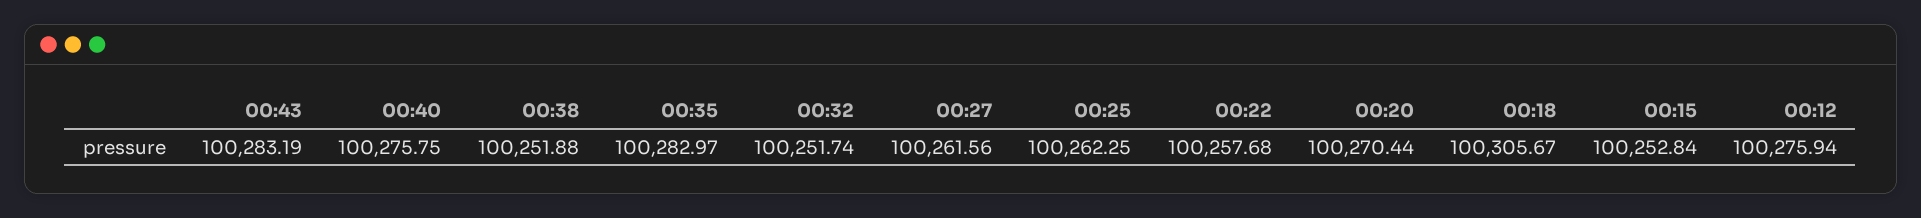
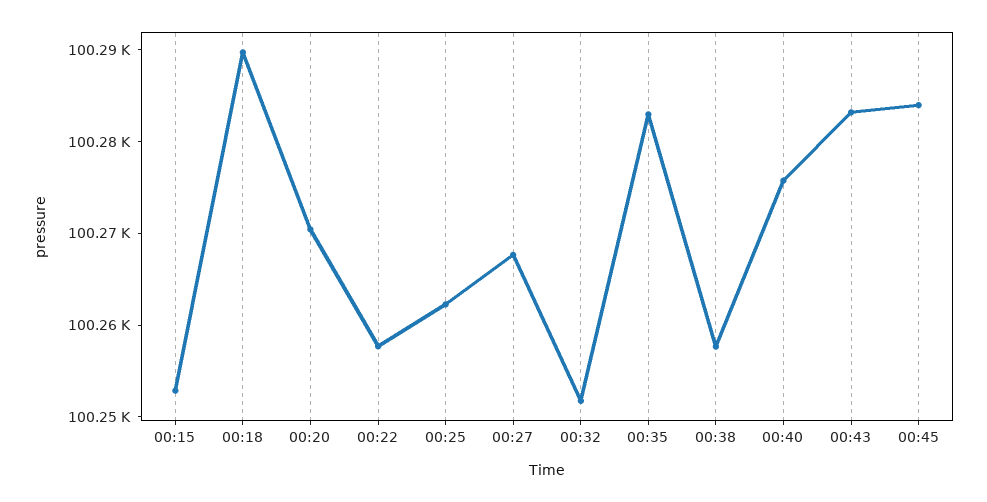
00:38: 100251.88 -> 100258
00:27: 100261.56 -> 100268
00:18: 100305.67 -> 100290
00:12: 100275.94 -> none
00:45: none -> 100284

